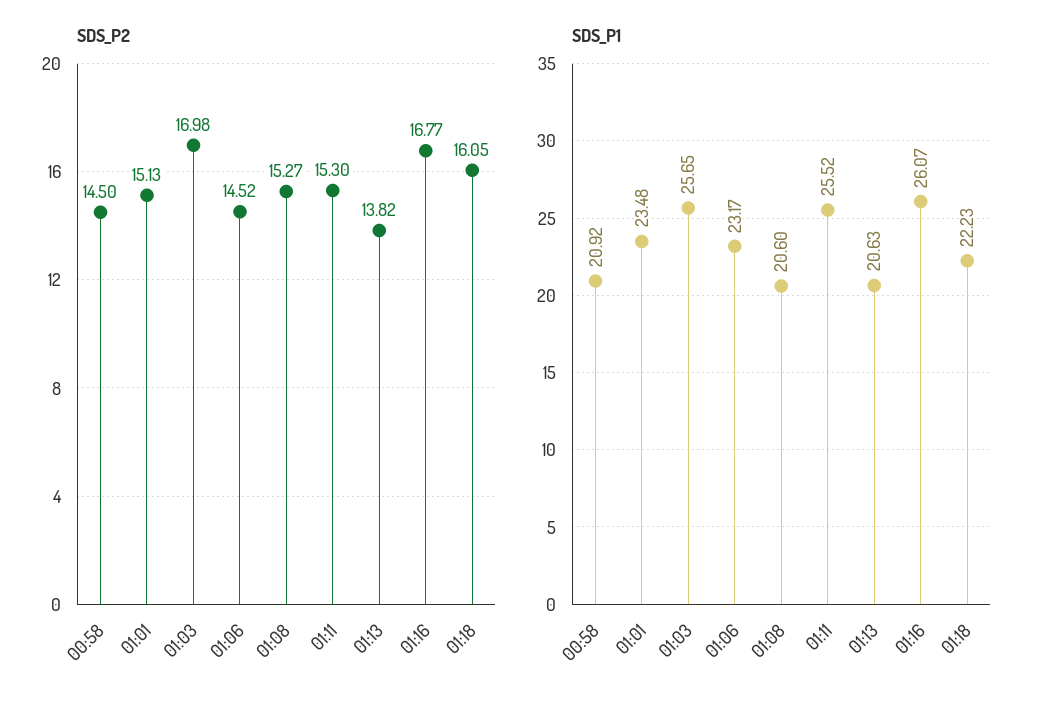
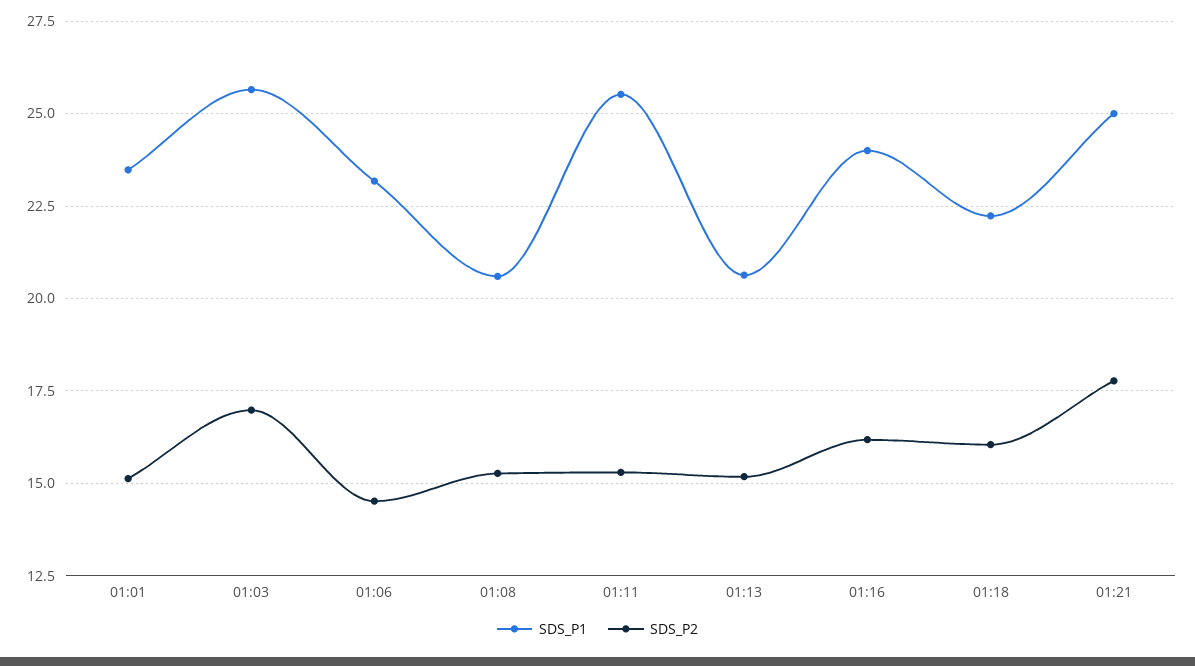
SDS_P2, 00:58: 14.5 -> none
SDS_P2, 01:13: 13.82 -> 15.25
SDS_P2, 01:16: 16.77 -> 16.25
SDS_P1, 00:58: 20.92 -> none
SDS_P1, 01:16: 26.07 -> 24
SDS_P1, 01:21: none -> 25
SDS_P2, 01:21: none -> 17.75

